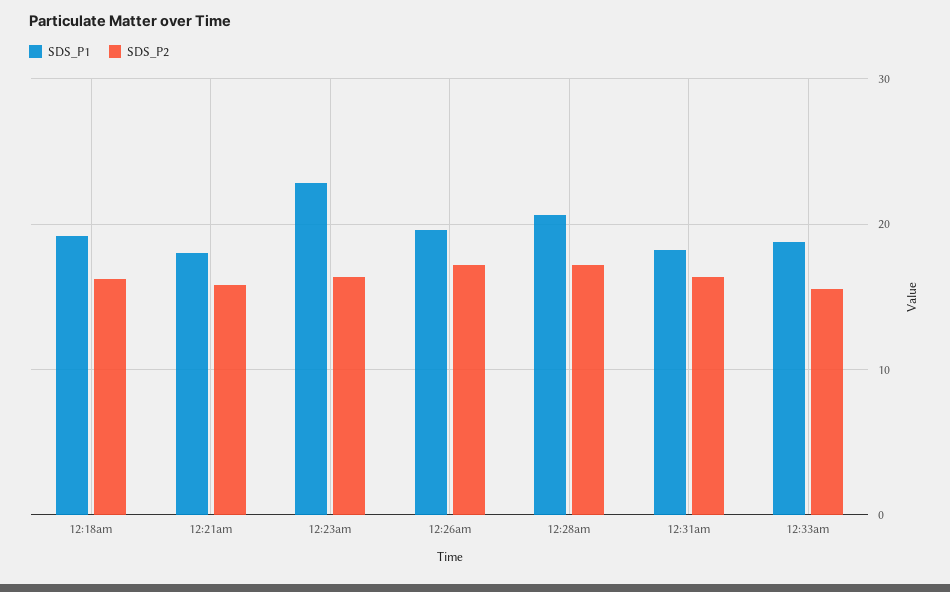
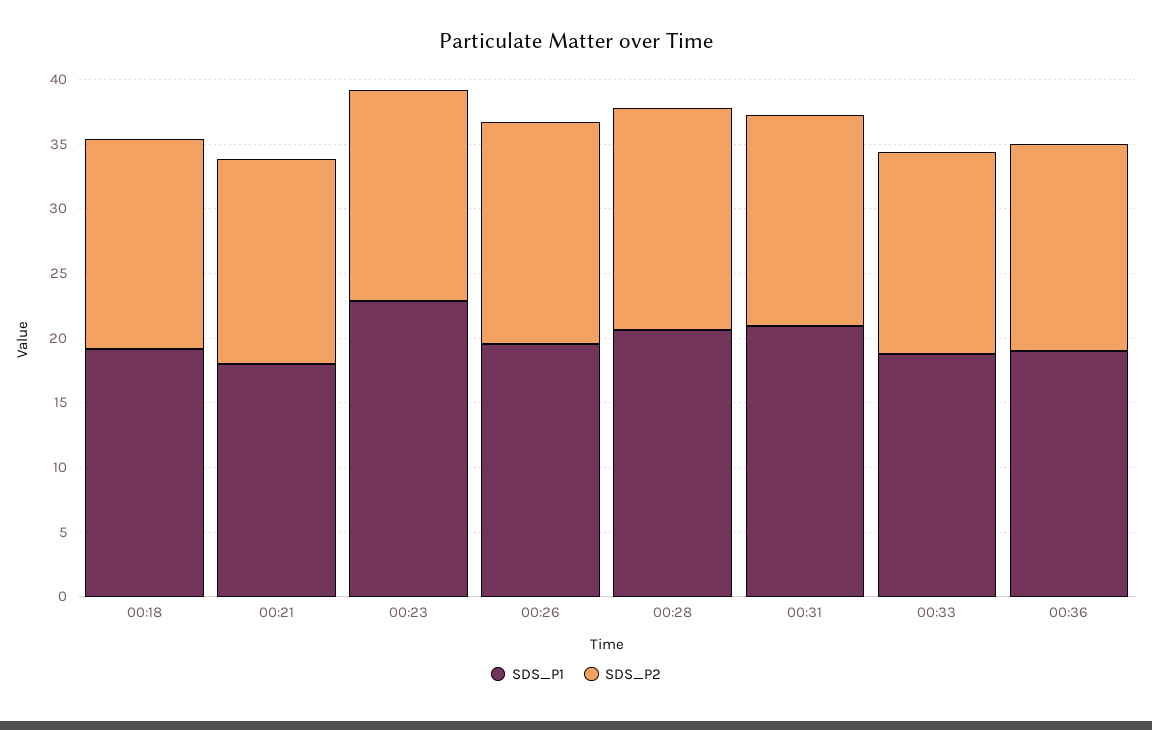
SDS_P1, 12:31am: 18 -> 21
SDS_P1, 00:36: none -> 19
SDS_P2, 00:36: none -> 16

